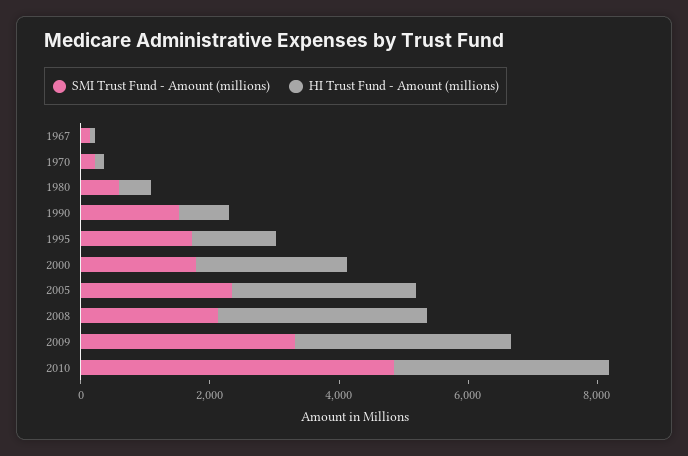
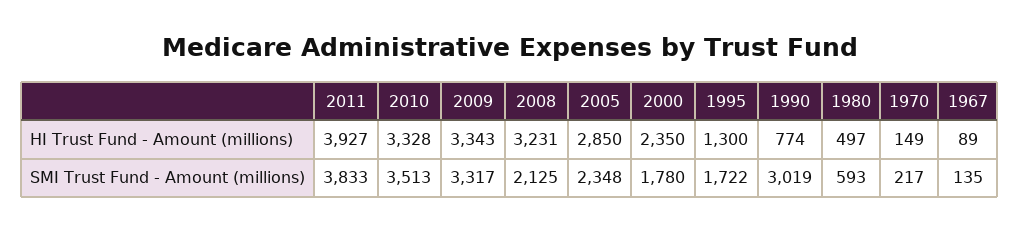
SMI Trust Fund - Amount (millions), 1990: 1500 -> 3019
SMI Trust Fund - Amount (millions), 2010: 5000 -> 3513
HI Trust Fund - Amount (millions), 2011: none -> 3927
SMI Trust Fund - Amount (millions), 2011: none -> 3833

